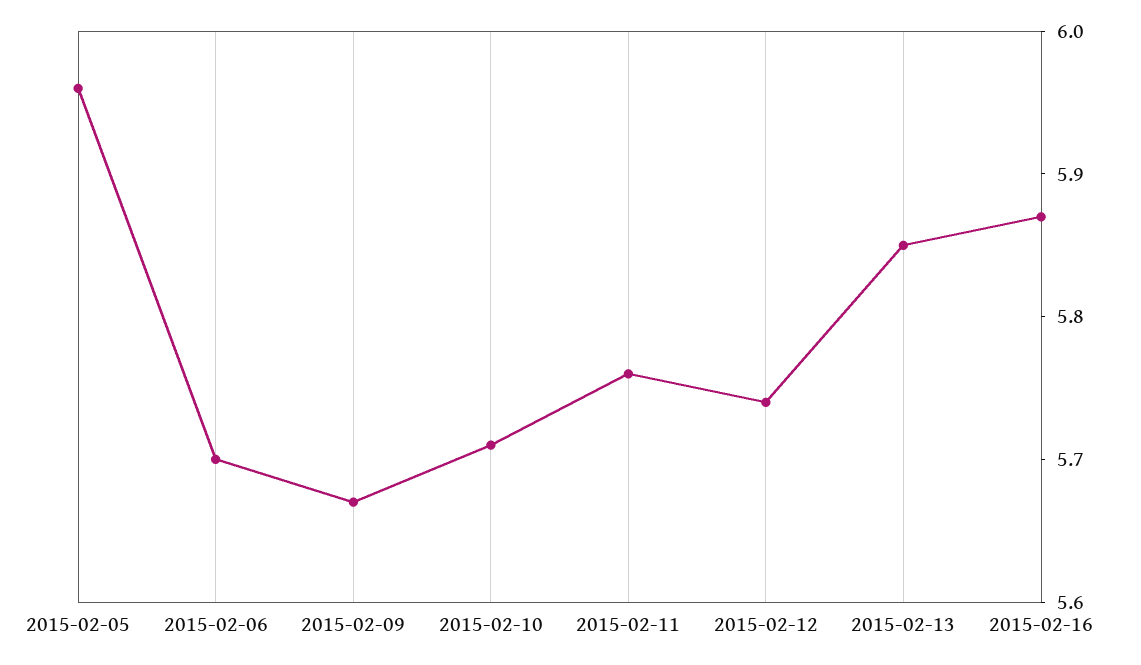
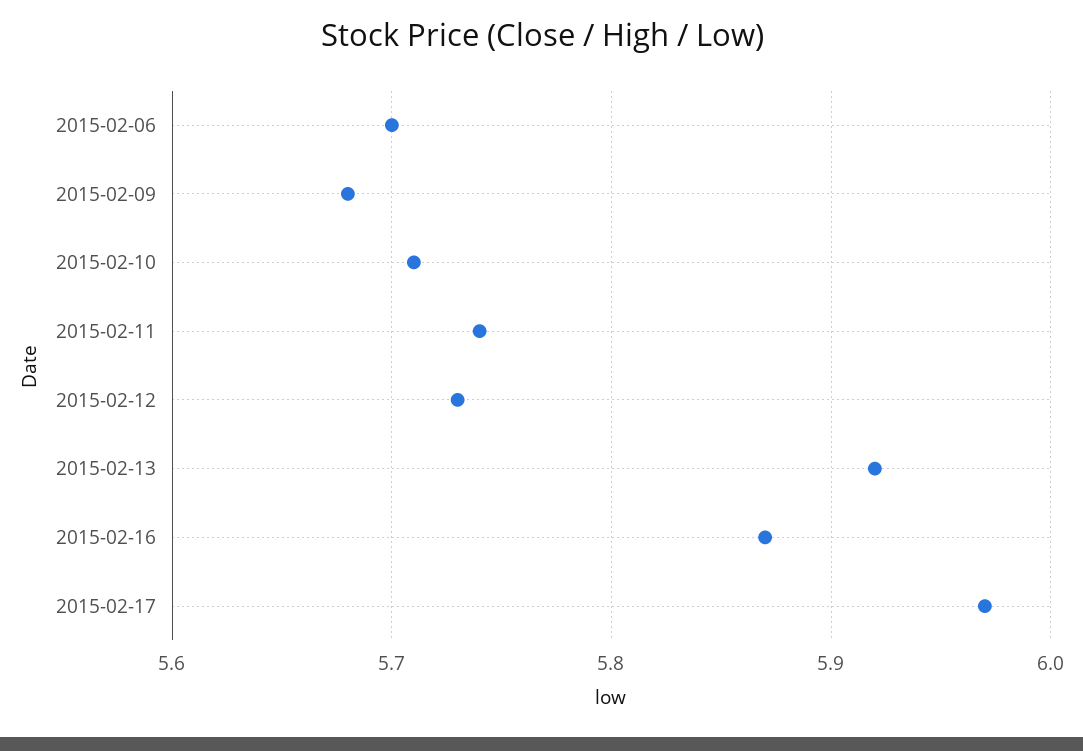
2015-02-05: 5.96 -> none
2015-02-09: 5.67 -> 5.68
2015-02-11: 5.76 -> 5.74
2015-02-12: 5.74 -> 5.73
2015-02-13: 5.85 -> 5.92
2015-02-17: none -> 5.97

